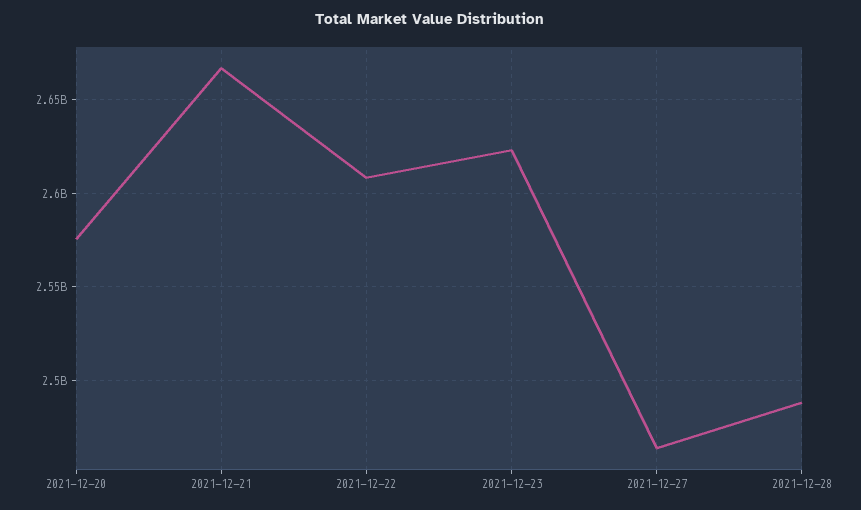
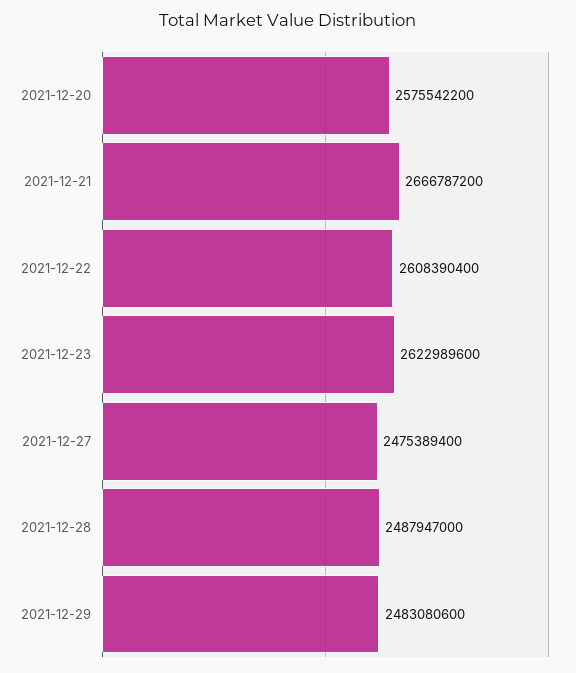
2021-12-27: 2465000000 -> 2475389400
2021-12-29: none -> 2483080600

